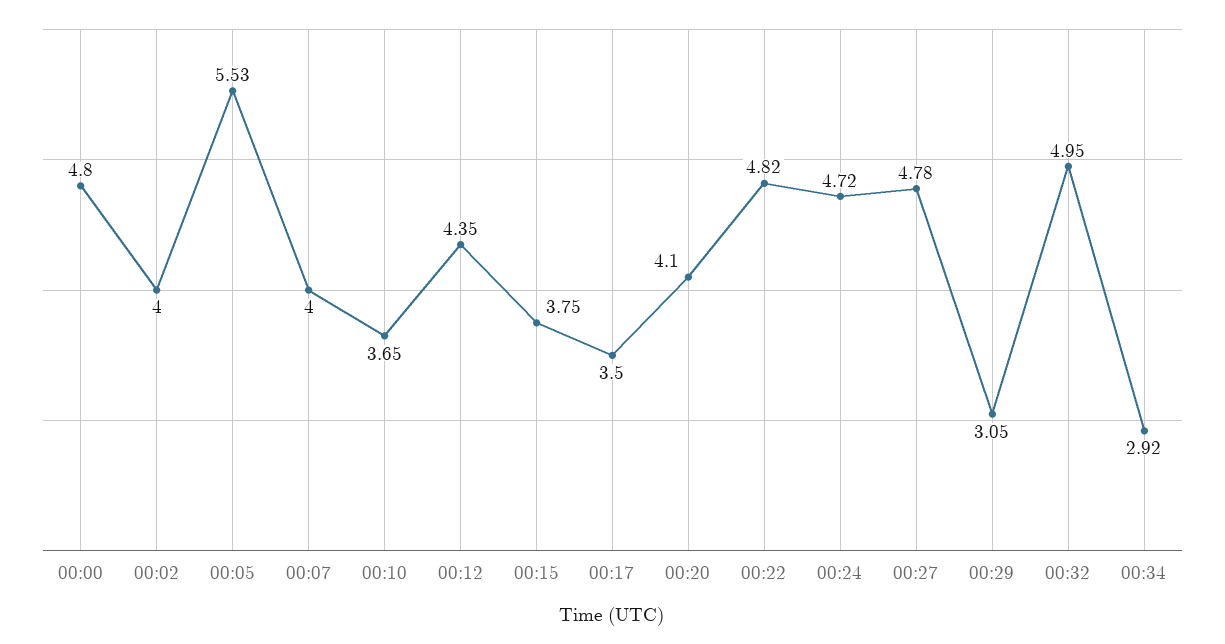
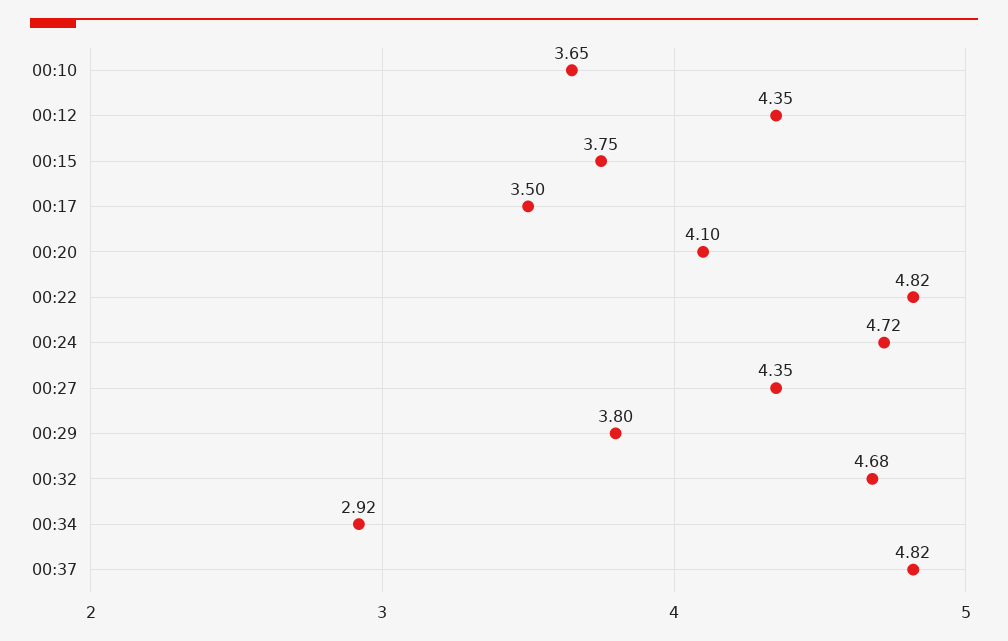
00:00: 4.8 -> none
00:02: 4 -> none
00:05: 5.53 -> none
00:07: 4 -> none
00:27: 4.78 -> 4.35
00:29: 3.05 -> 3.8
00:32: 4.95 -> 4.68
00:37: none -> 4.82

